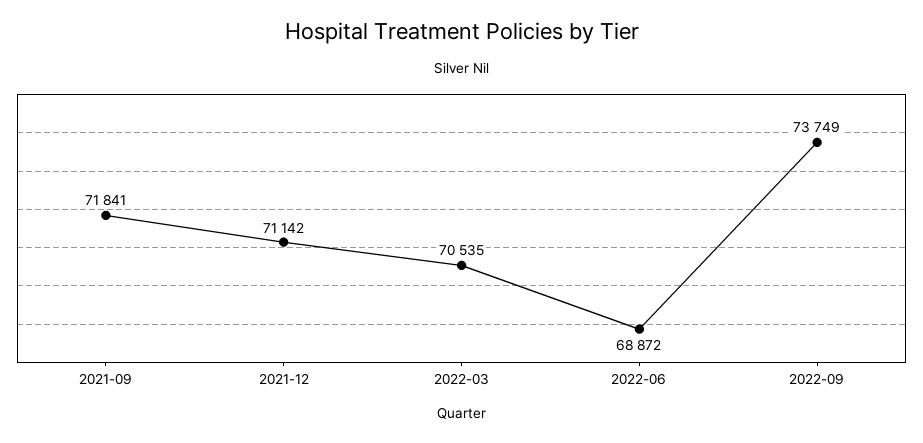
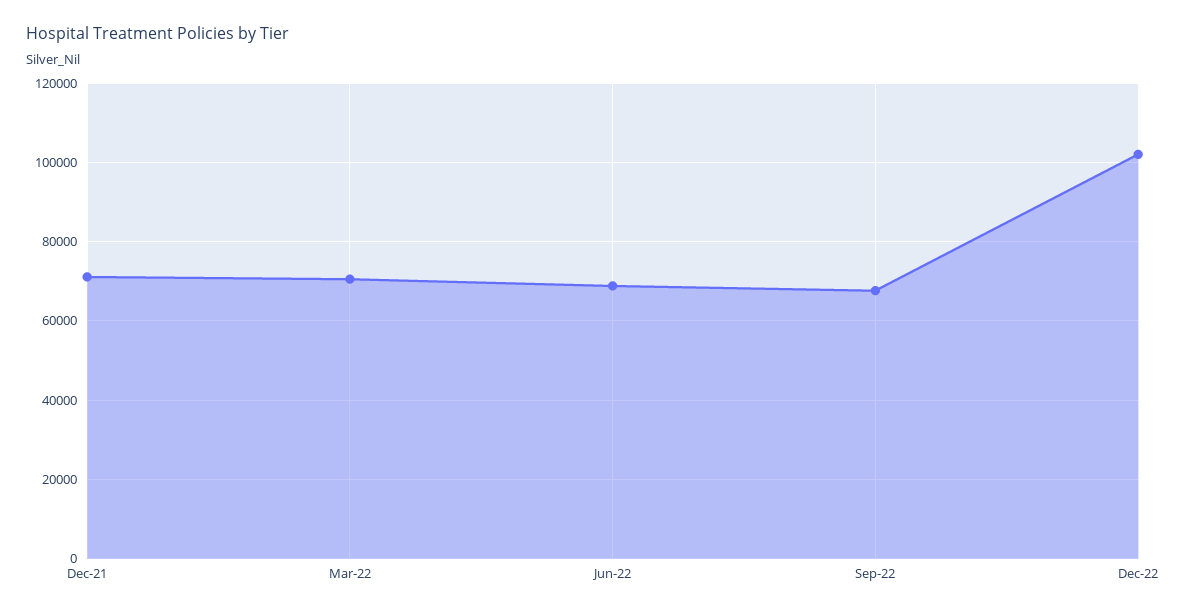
2021-09: 71841 -> none
2022-09: 73749 -> 68000
Dec-22: none -> 102000

